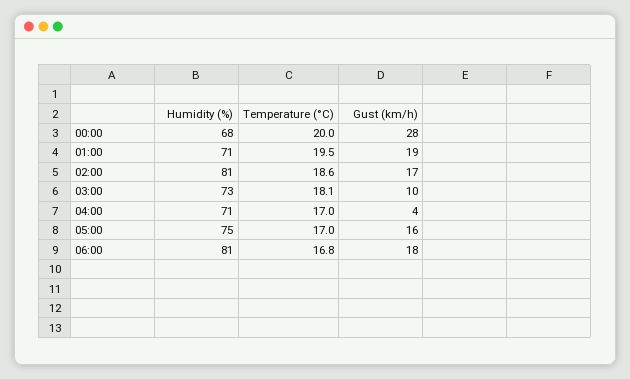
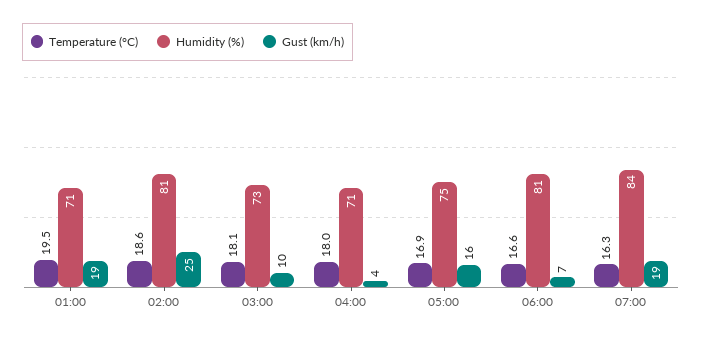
Humidity (%), 00:00: 68 -> none
Temperature (°C), 00:00: 20 -> none
Gust (km/h), 00:00: 28 -> none
Gust (km/h), 02:00: 17 -> 25
Temperature (°C), 04:00: 17 -> 18
Temperature (°C), 05:00: 17 -> 16.9
Temperature (°C), 06:00: 16.8 -> 16.6
Gust (km/h), 06:00: 18 -> 7
Temperature (°C), 07:00: none -> 16.3
Humidity (%), 07:00: none -> 84
Gust (km/h), 07:00: none -> 19

